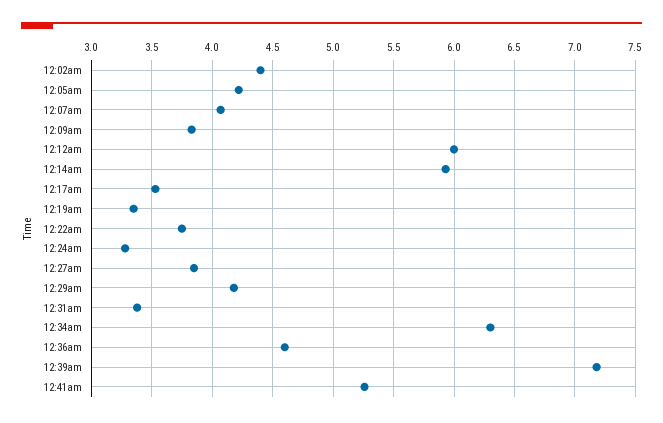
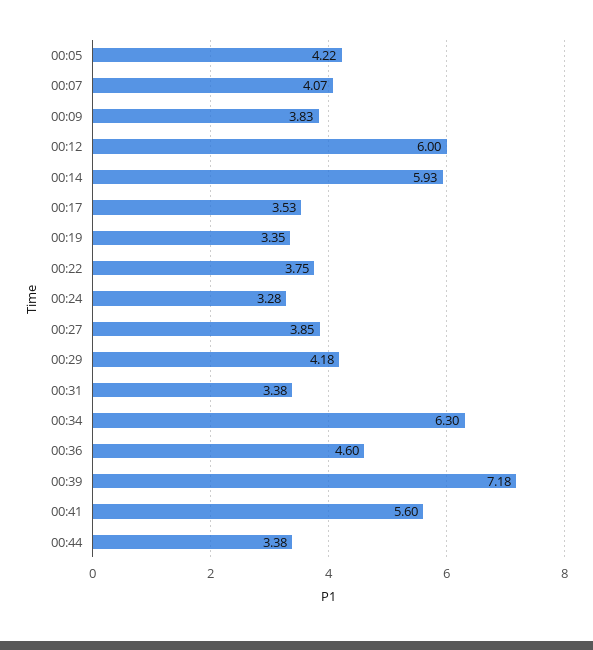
12:02am: 4.4 -> none
12:41am: 5.25 -> 5.6
00:44: none -> 3.38

